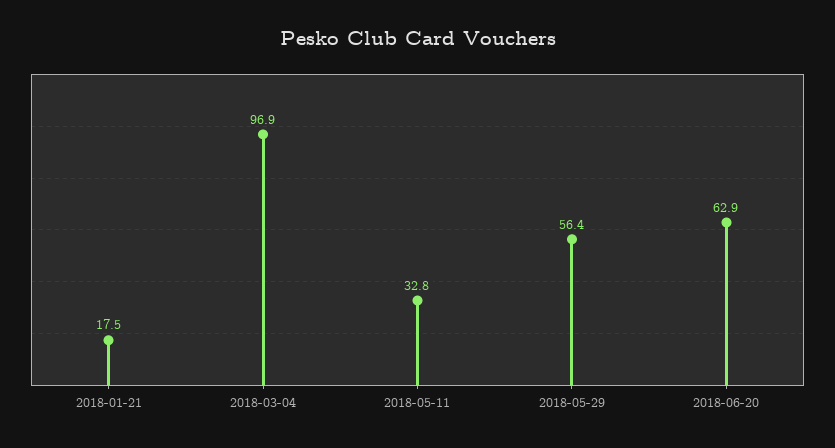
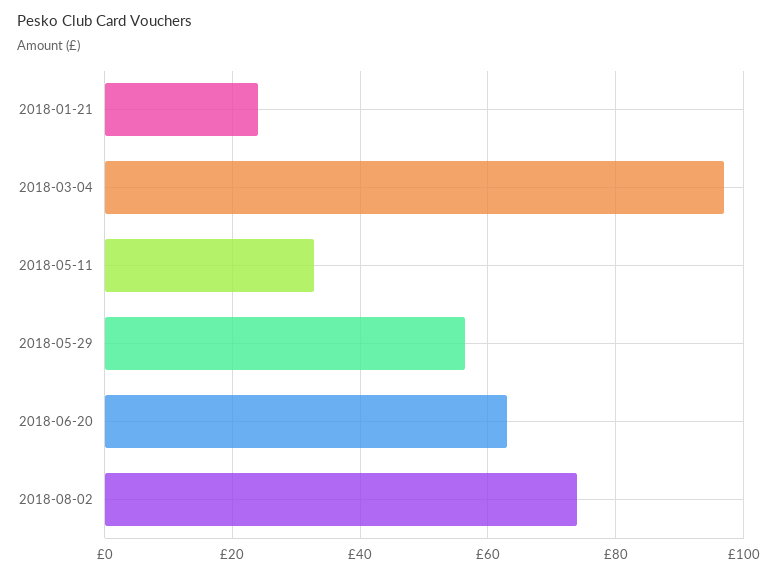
2018-01-21: 17.5 -> 24
2018-08-02: none -> 74

